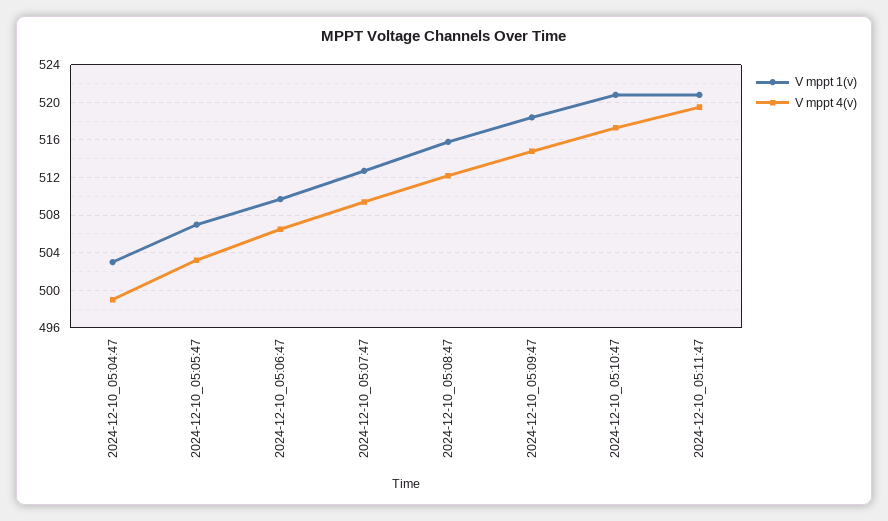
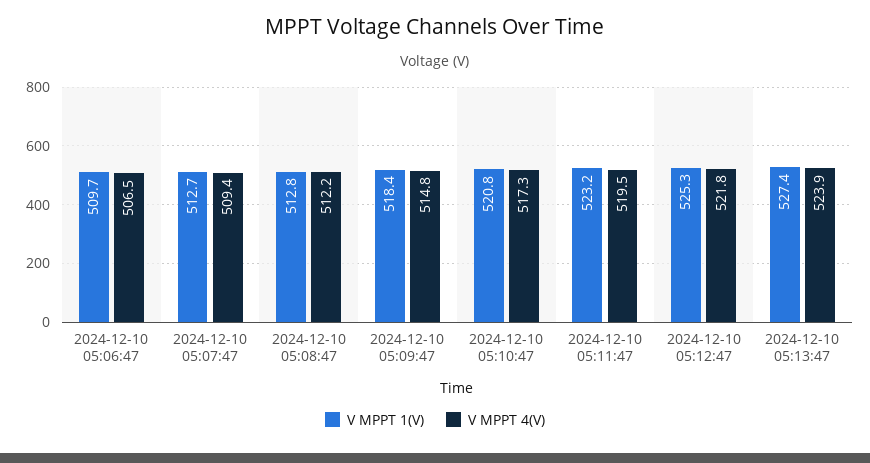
V mppt 1(v), 2024-12-10_05:04:47: 503 -> none
V mppt 4(v), 2024-12-10_05:04:47: 499 -> none
V mppt 1(v), 2024-12-10_05:05:47: 507 -> none
V mppt 4(v), 2024-12-10_05:05:47: 503 -> none
V mppt 1(v), 2024-12-10_05:08:47: 516 -> 512.8
V mppt 1(v), 2024-12-10_05:11:47: 521 -> 523.2
V mppt 1(v), 2024-12-10 05:12:47: none -> 525.3
V mppt 4(v), 2024-12-10 05:12:47: none -> 521.8
V mppt 1(v), 2024-12-10 05:13:47: none -> 527.4
V mppt 4(v), 2024-12-10 05:13:47: none -> 523.9

